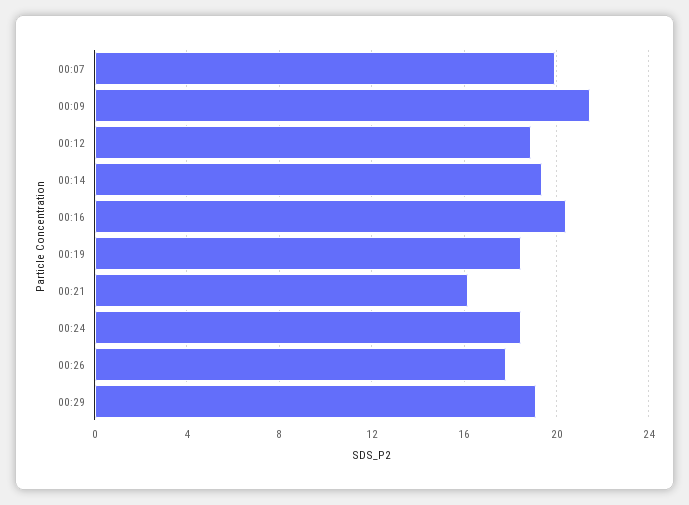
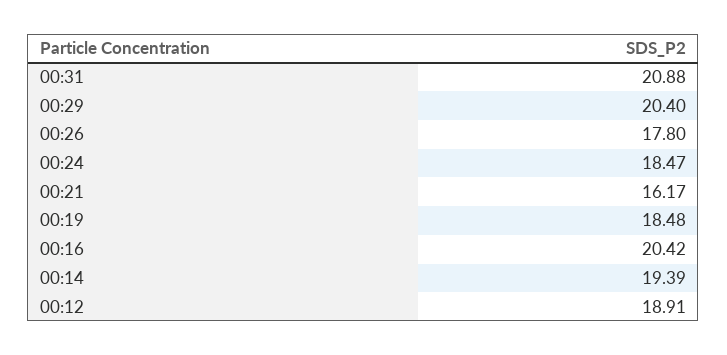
00:07: 20 -> none
00:09: 21.5 -> none
00:29: 19 -> 20.4
00:31: none -> 20.88

